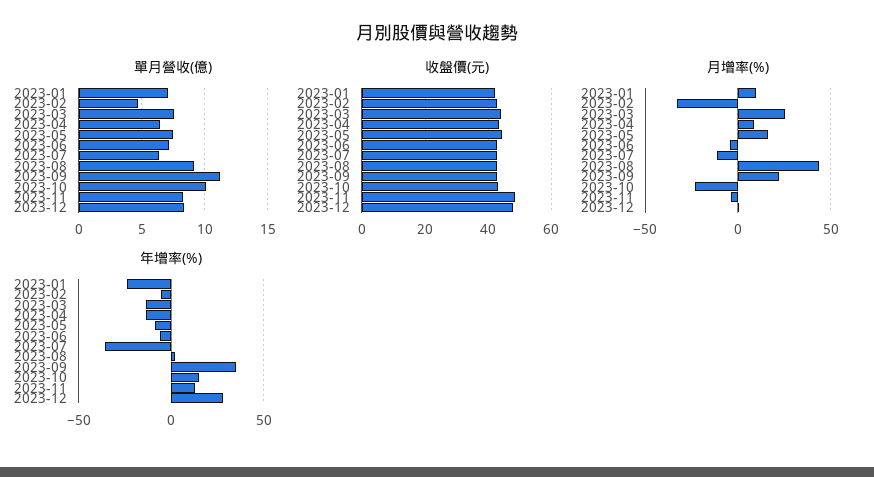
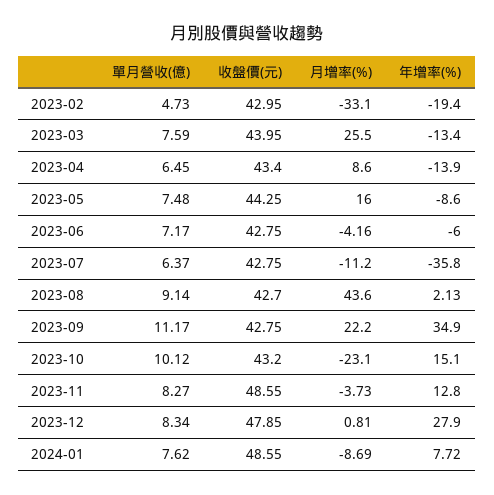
單月營收(億), 2023-01: 7 -> none
收盤價(元), 2023-01: 42 -> none
月增率(%), 2023-01: 10 -> none
年增率(%), 2023-01: -25 -> none
年增率(%), 2023-02: -5 -> -19.4
單月營收(億), 2024-01: none -> 7.62
收盤價(元), 2024-01: none -> 48.55
月增率(%), 2024-01: none -> -8.69
年增率(%), 2024-01: none -> 7.72

